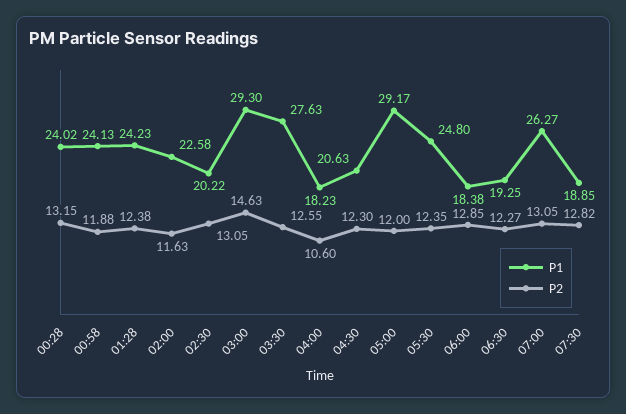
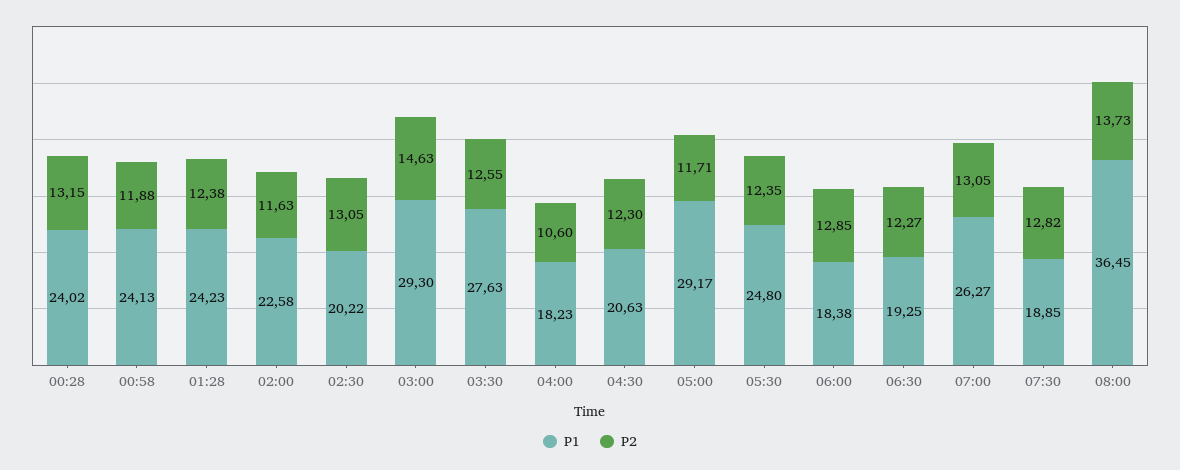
P2, 05:00: 12 -> 11.71
P1, 08:00: none -> 36.45
P2, 08:00: none -> 13.73

